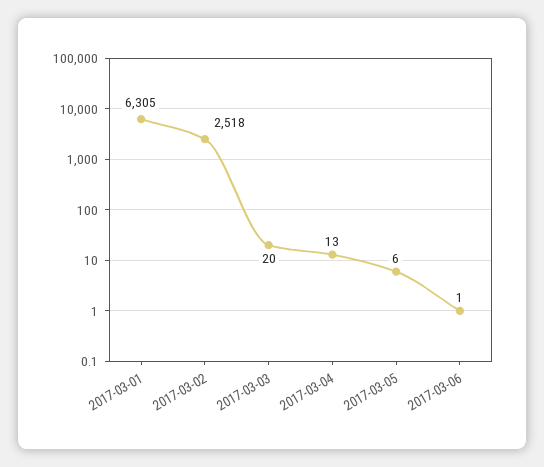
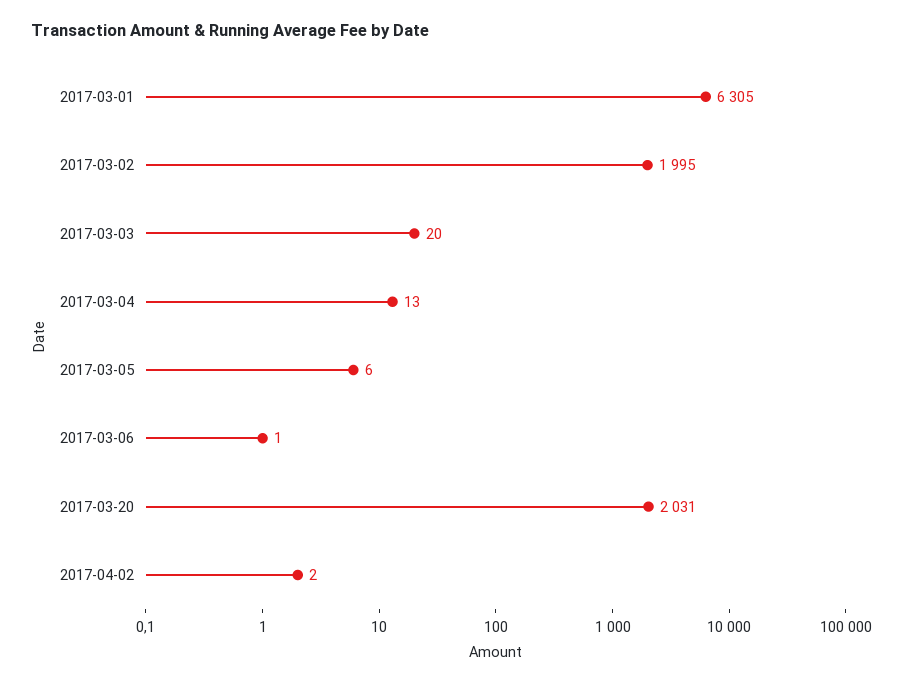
2017-03-02: 2518 -> 1995
2017-03-20: none -> 2031
2017-04-02: none -> 2

